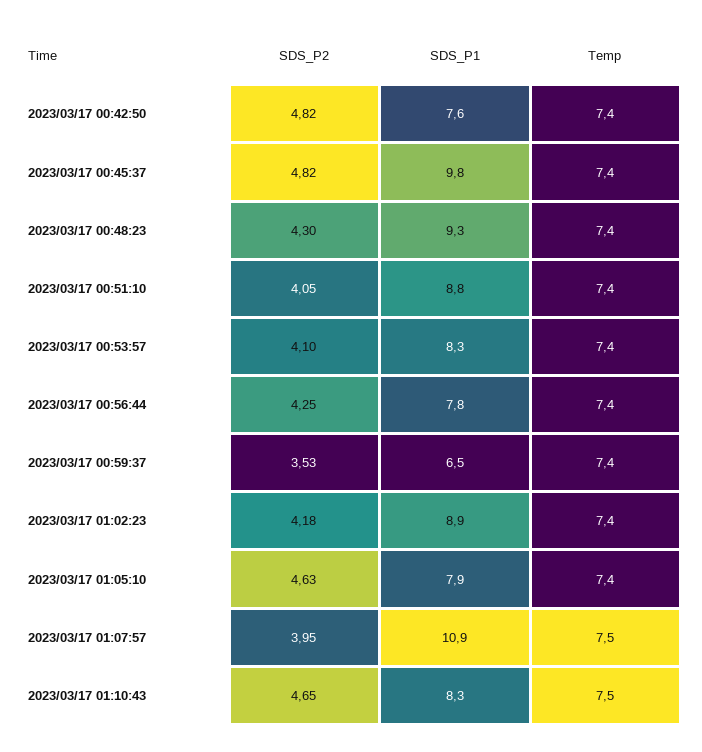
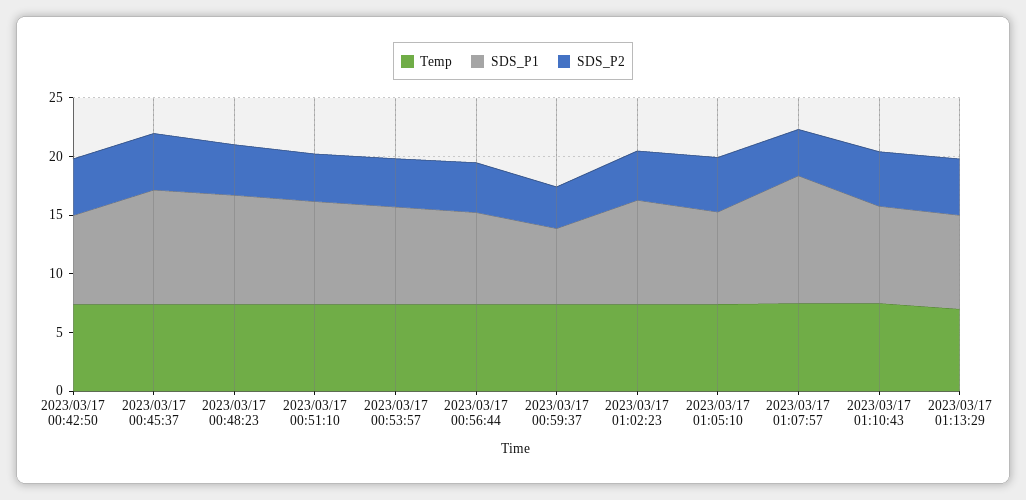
Temp, 2023/03/17 01:13:29: none -> 7
SDS_P1, 2023/03/17 01:13:29: none -> 8
SDS_P2, 2023/03/17 01:13:29: none -> 5

